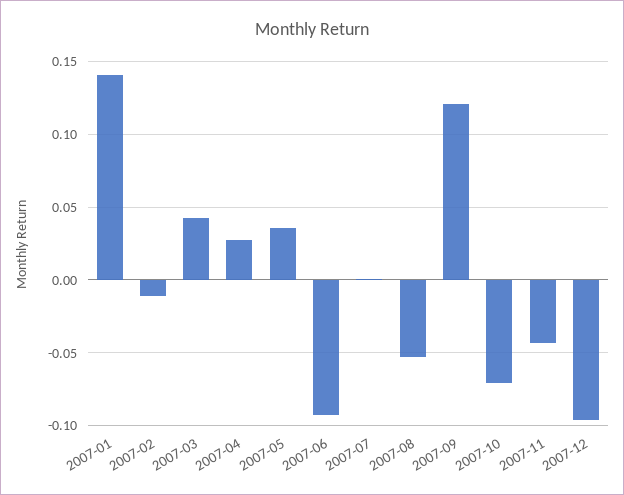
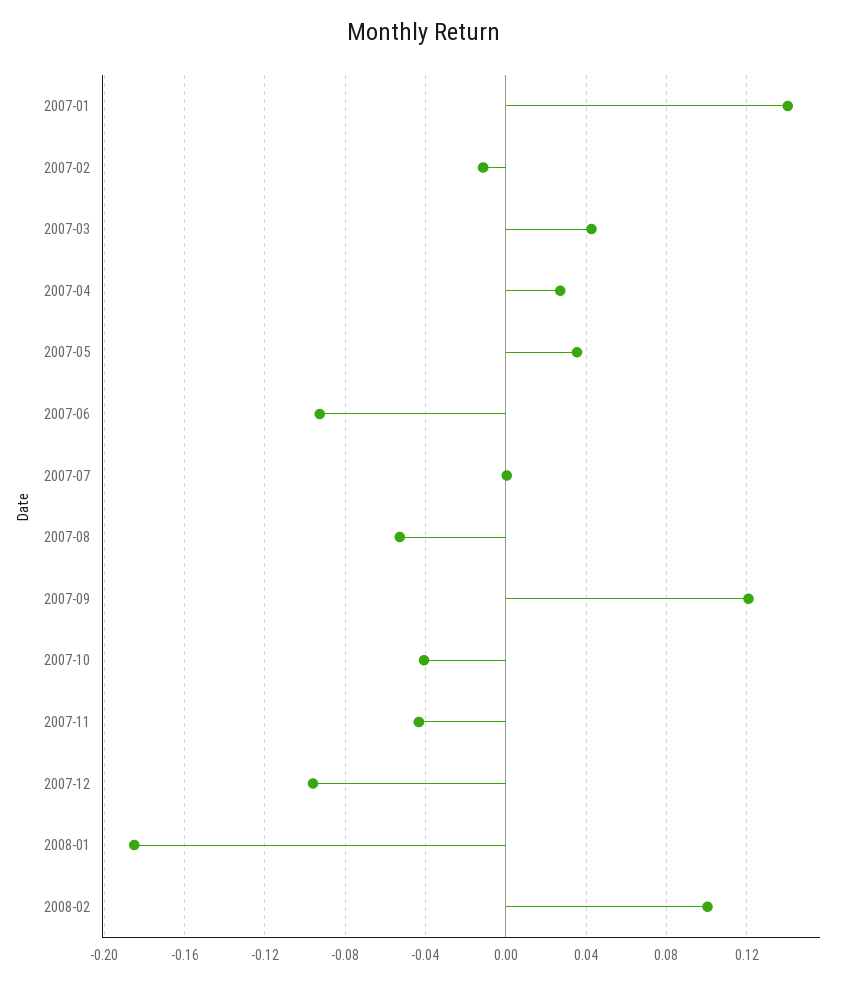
2007-10: -0.07 -> -0.04
2008-01: none -> -0.185
2008-02: none -> 0.1

